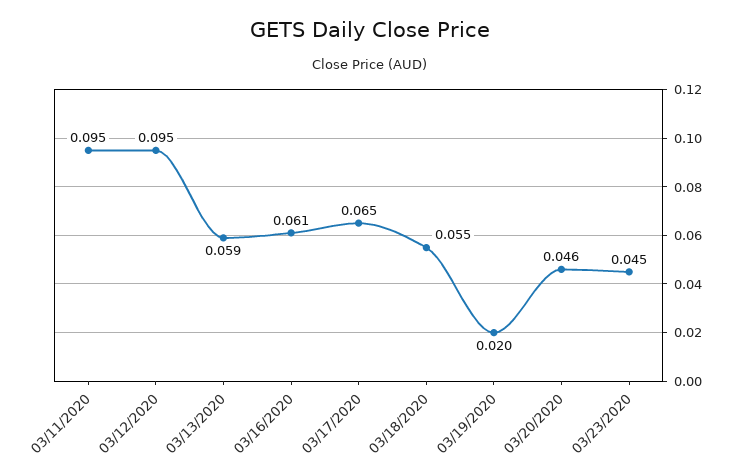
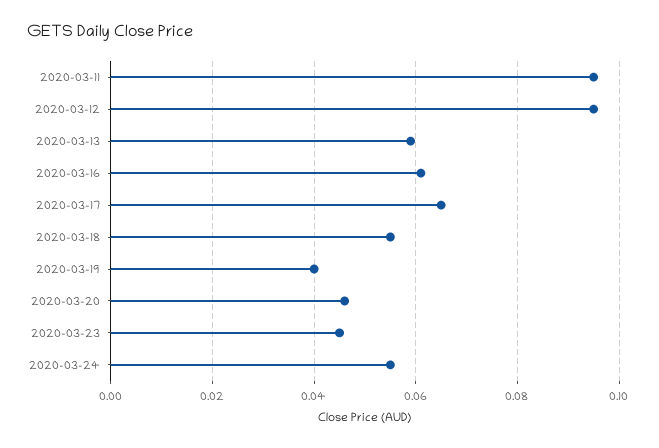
03/19/2020: 0.02 -> 0.04
2020-03-24: none -> 0.055

